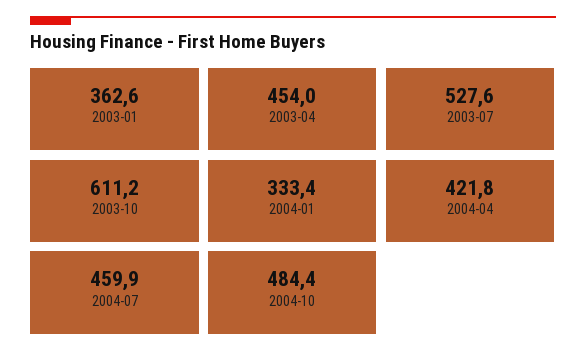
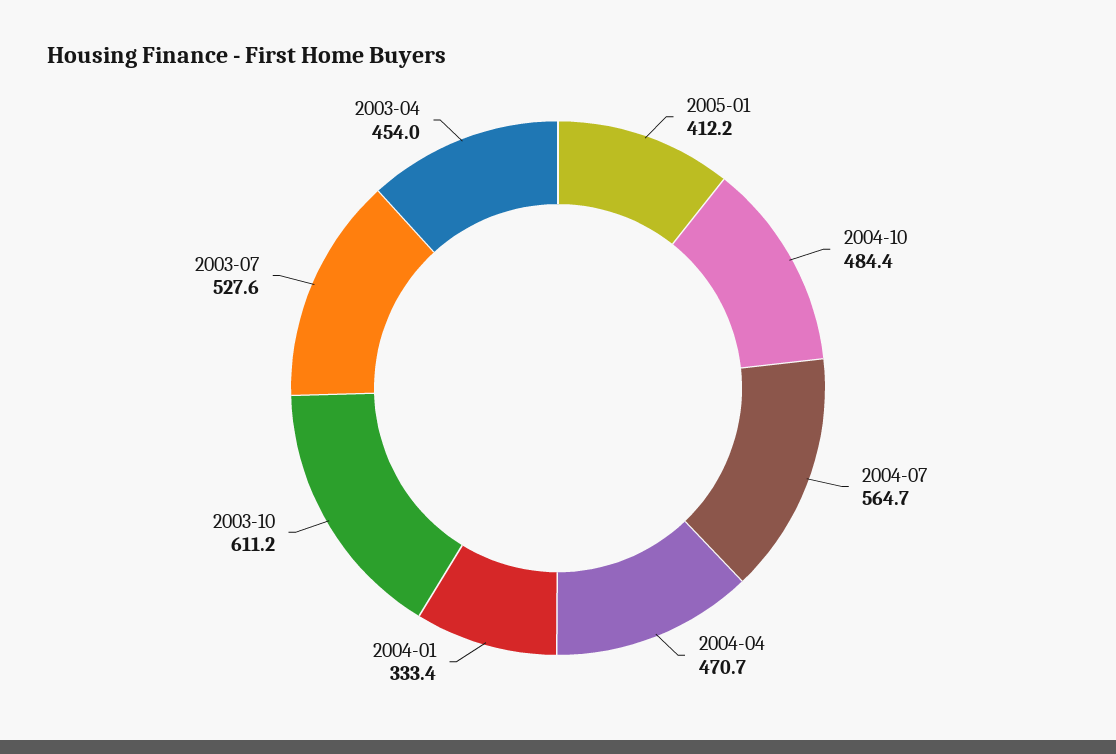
2003-01: 362.6 -> none
2004-04: 421.8 -> 470.7
2004-07: 459.9 -> 564.7
2005-01: none -> 412.2

